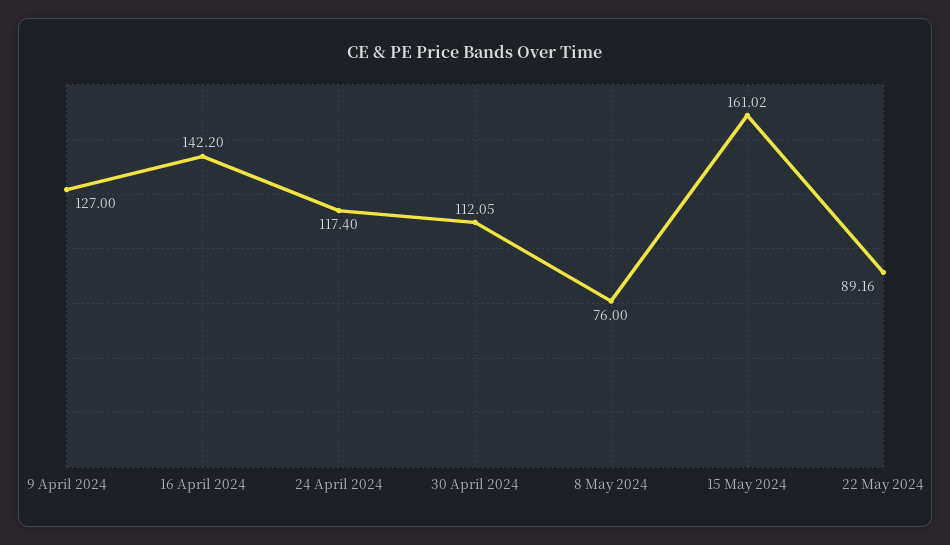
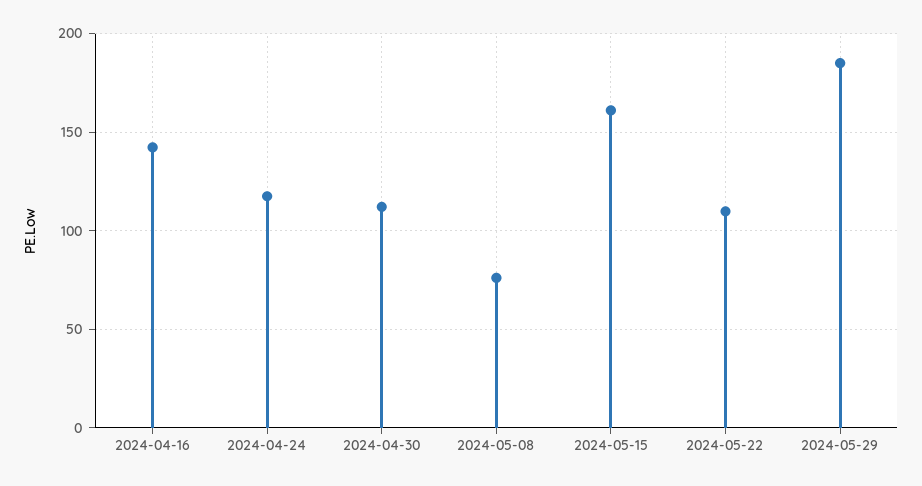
9 April 2024: 127 -> none
22 May 2024: 89.16 -> 110
2024-05-29: none -> 185

